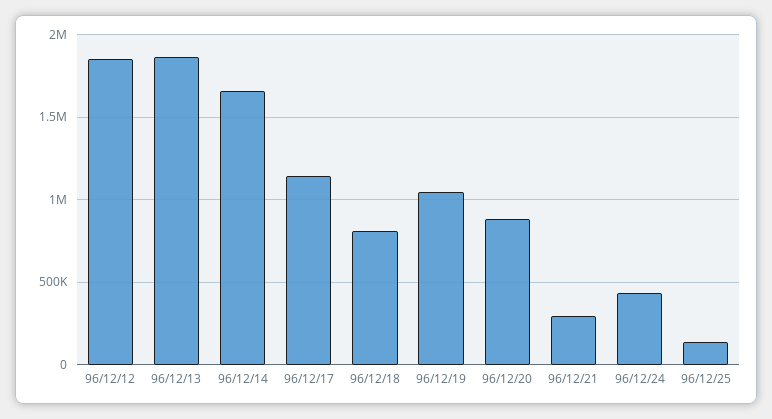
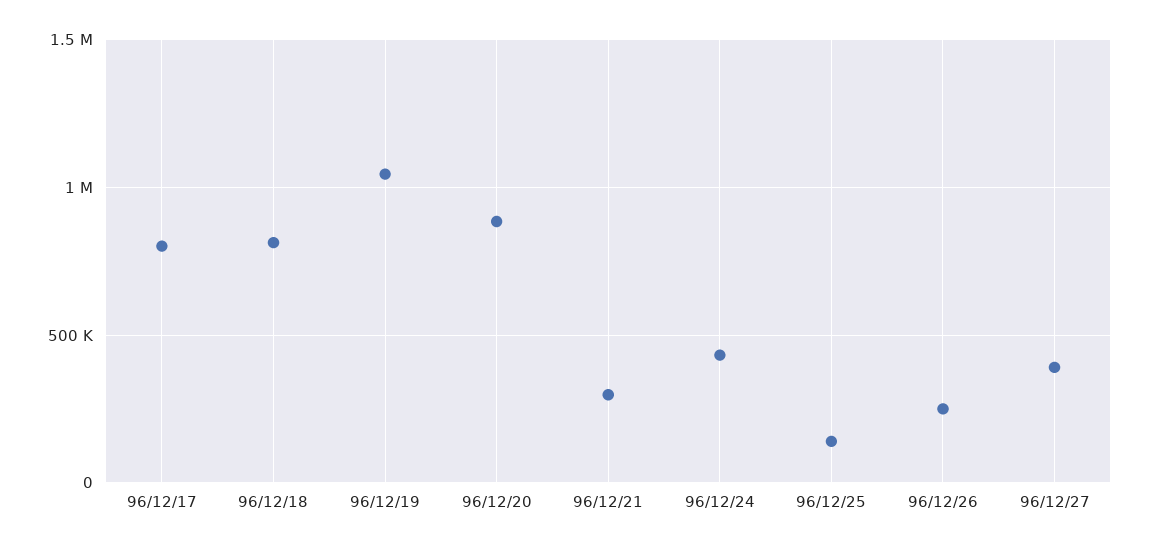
96/12/12: 1850000 -> none
96/12/13: 1850000 -> none
96/12/14: 1650000 -> none
96/12/17: 1150000 -> 800000
96/12/26: none -> 250000
96/12/27: none -> 400000

